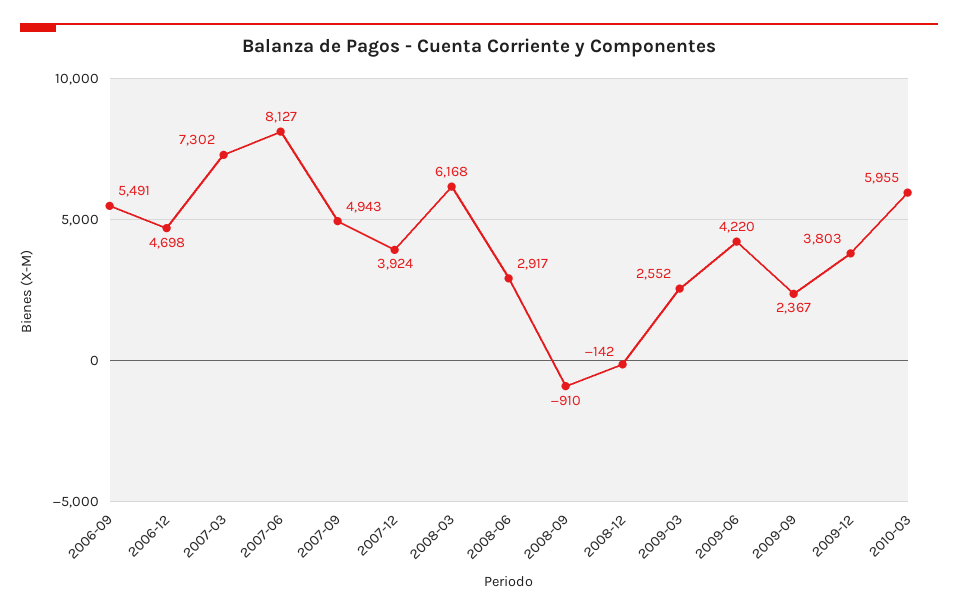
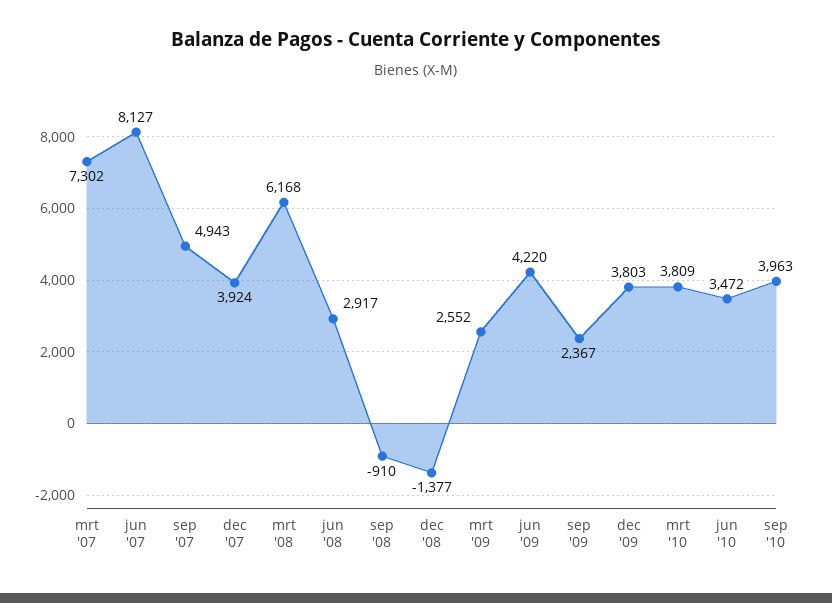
2006-09: 5491 -> none
2006-12: 4698 -> none
2008-12: -142 -> -1377
2010-03: 5955 -> 3809
jun '10: none -> 3472
sep '10: none -> 3963

